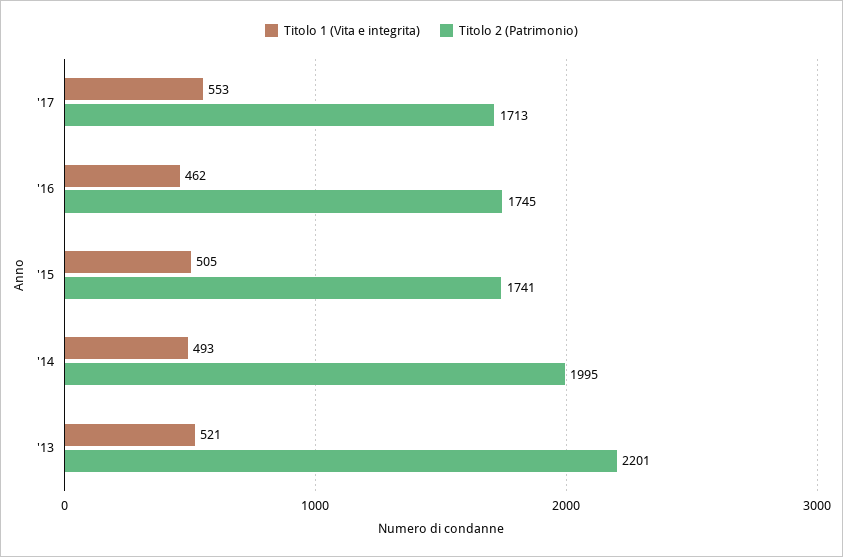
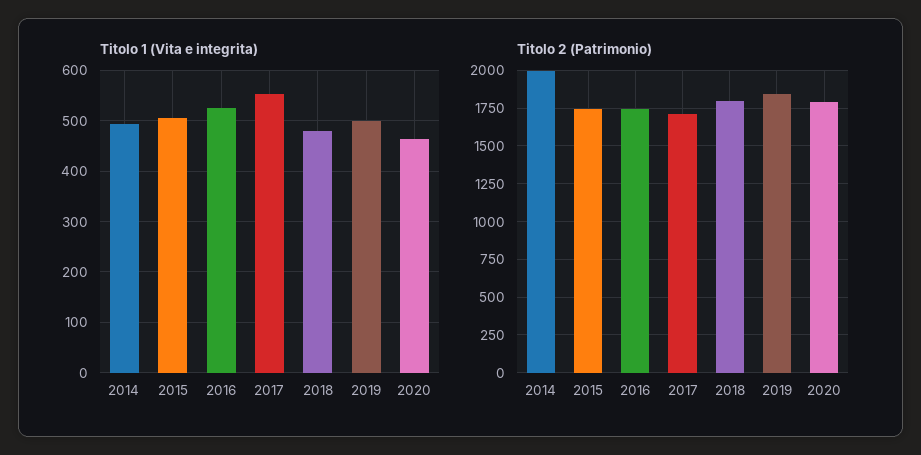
Titolo 1 (Vita e integrita), '16: 462 -> 520
Titolo 1 (Vita e integrita), '13: 521 -> none
Titolo 2 (Patrimonio), '13: 2201 -> none
Titolo 1 (Vita e integrita), 2018: none -> 480
Titolo 1 (Vita e integrita), 2019: none -> 500
Titolo 1 (Vita e integrita), 2020: none -> 460
Titolo 2 (Patrimonio), 2018: none -> 1800
Titolo 2 (Patrimonio), 2019: none -> 1850
Titolo 2 (Patrimonio), 2020: none -> 1800

